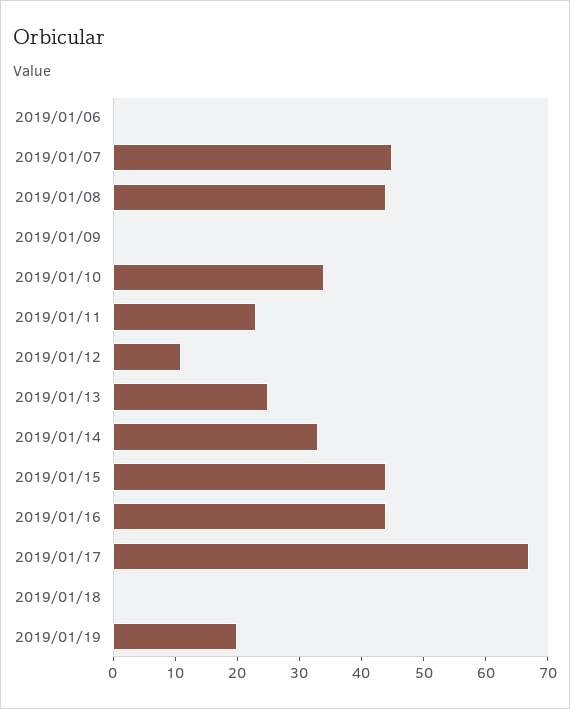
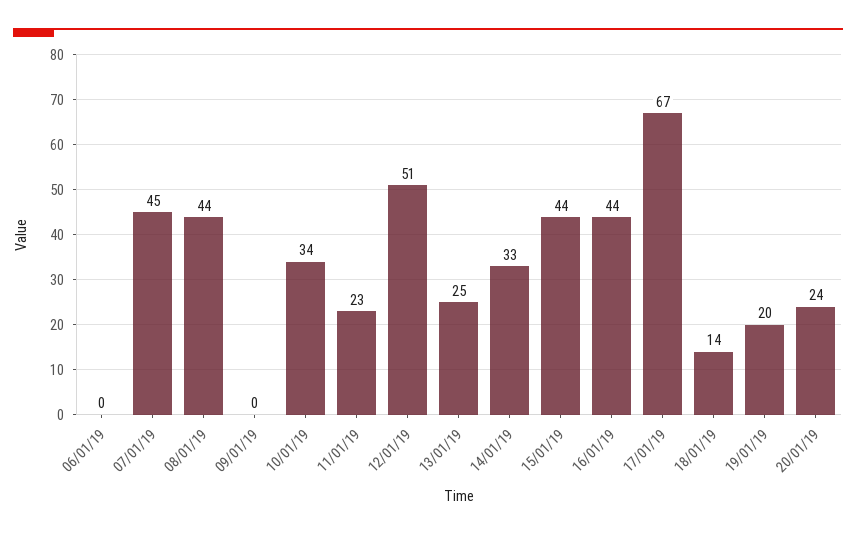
2019/01/12: 10 -> 51
2019/01/18: 0 -> 14
20/01/19: none -> 24

